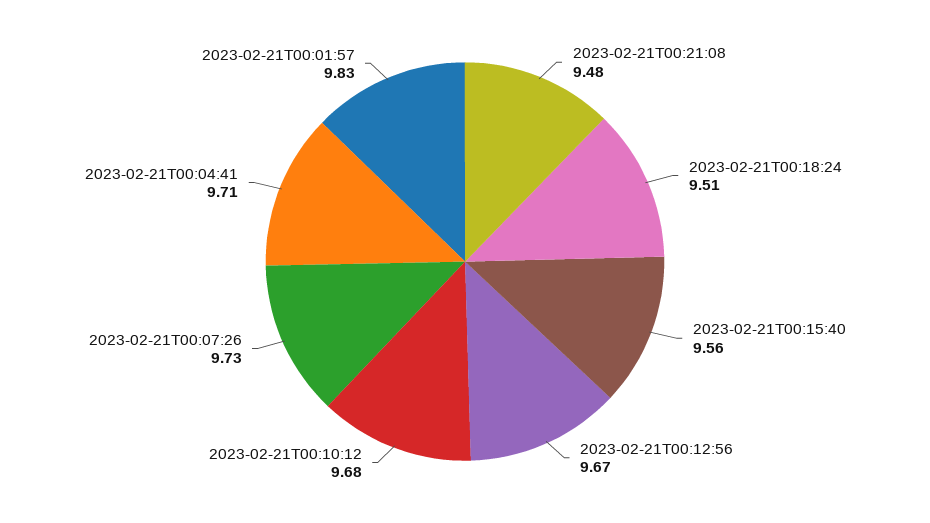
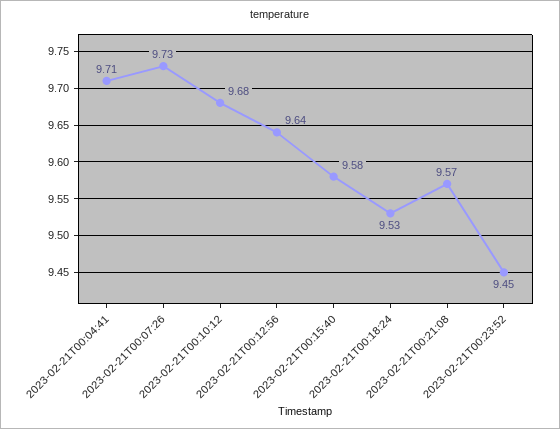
2023-02-21T00:21:08: 9.48 -> 9.57
2023-02-21T00:18:24: 9.51 -> 9.53
2023-02-21T00:15:40: 9.56 -> 9.58
2023-02-21T00:12:56: 9.67 -> 9.64
2023-02-21T00:01:57: 9.83 -> none
2023-02-21T00:23:52: none -> 9.45

